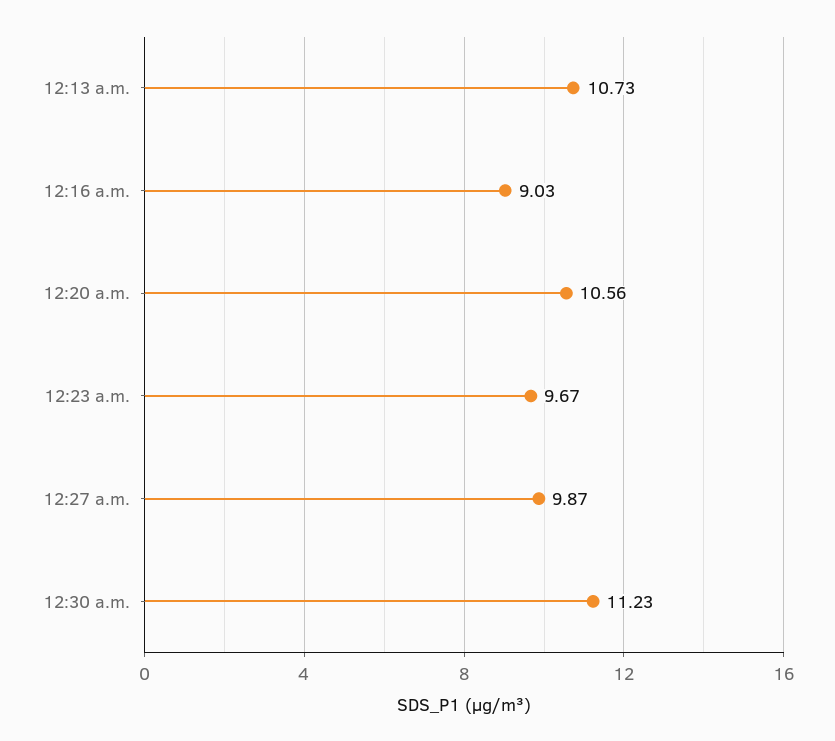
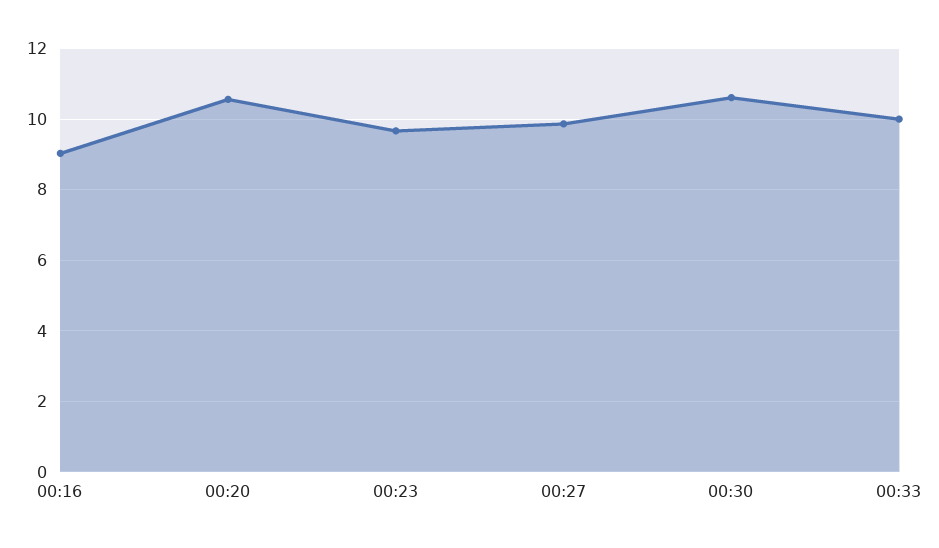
12:13 a.m.: 10.73 -> none
12:30 a.m.: 11.23 -> 10.6
00:33: none -> 10

